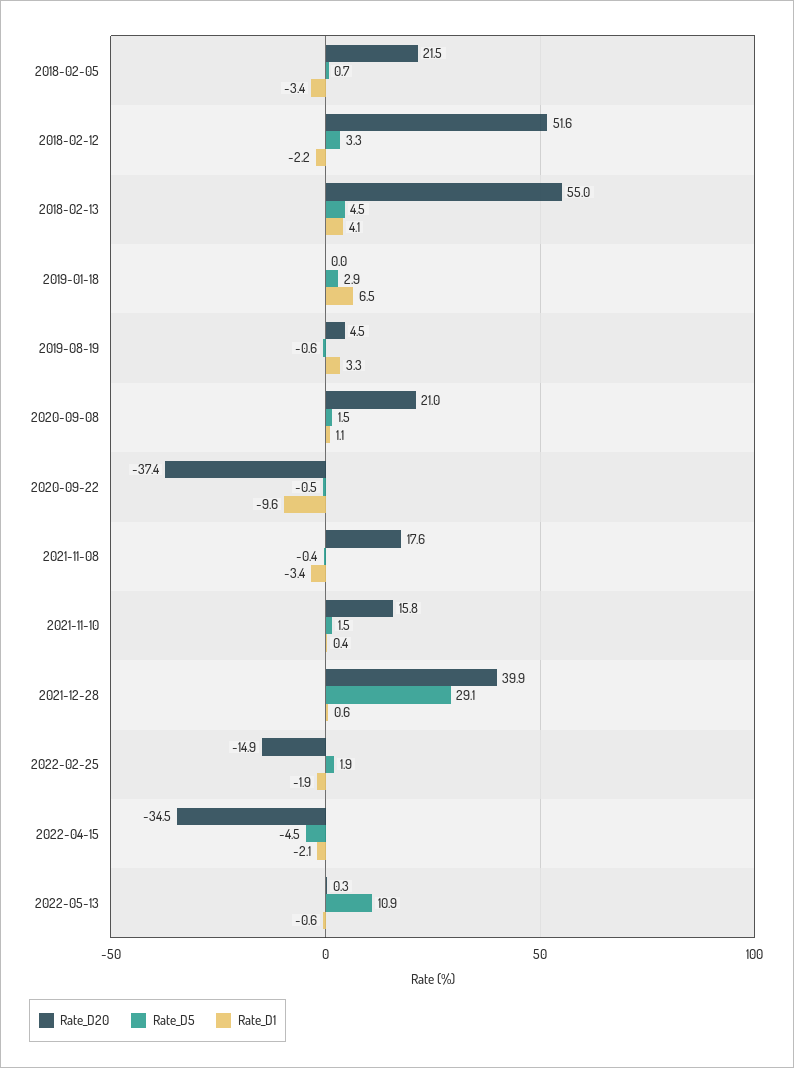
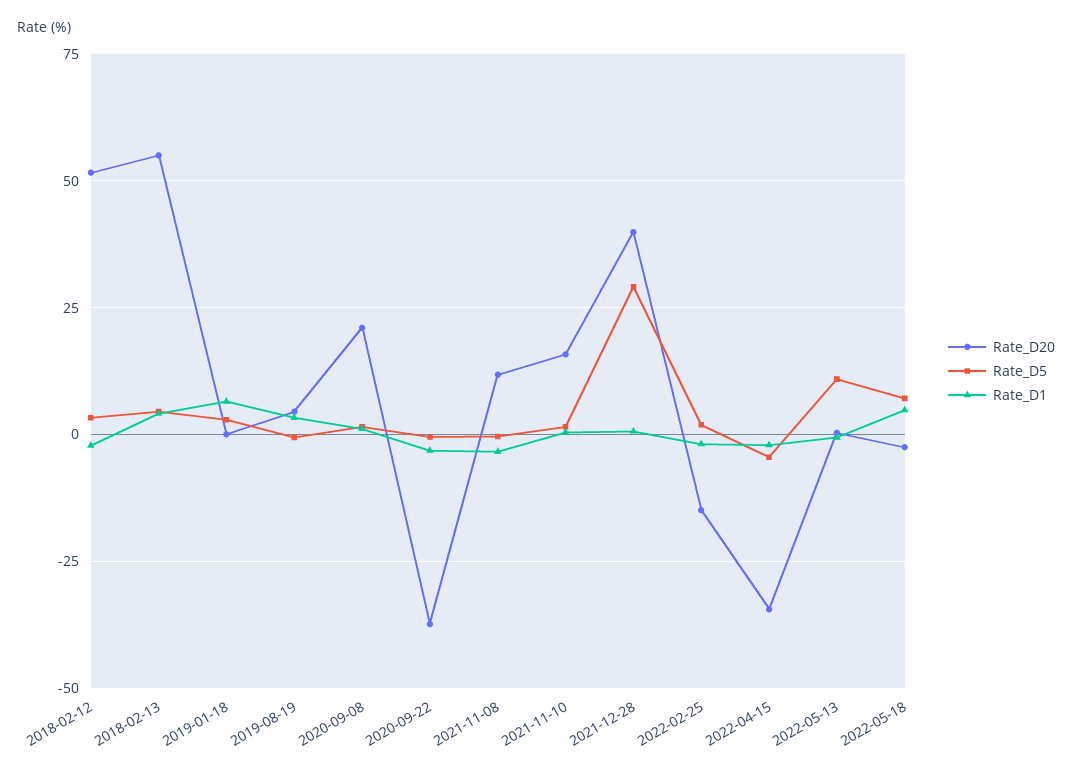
Rate_D20, 2018-02-05: 21.5 -> none
Rate_D5, 2018-02-05: 0.7 -> none
Rate_D1, 2018-02-05: -3.4 -> none
Rate_D1, 2020-09-22: -9.6 -> -2.5
Rate_D20, 2021-11-08: 17.6 -> 12.5
Rate_D20, 2022-05-18: none -> -2.5
Rate_D5, 2022-05-18: none -> 7.5
Rate_D1, 2022-05-18: none -> 5

